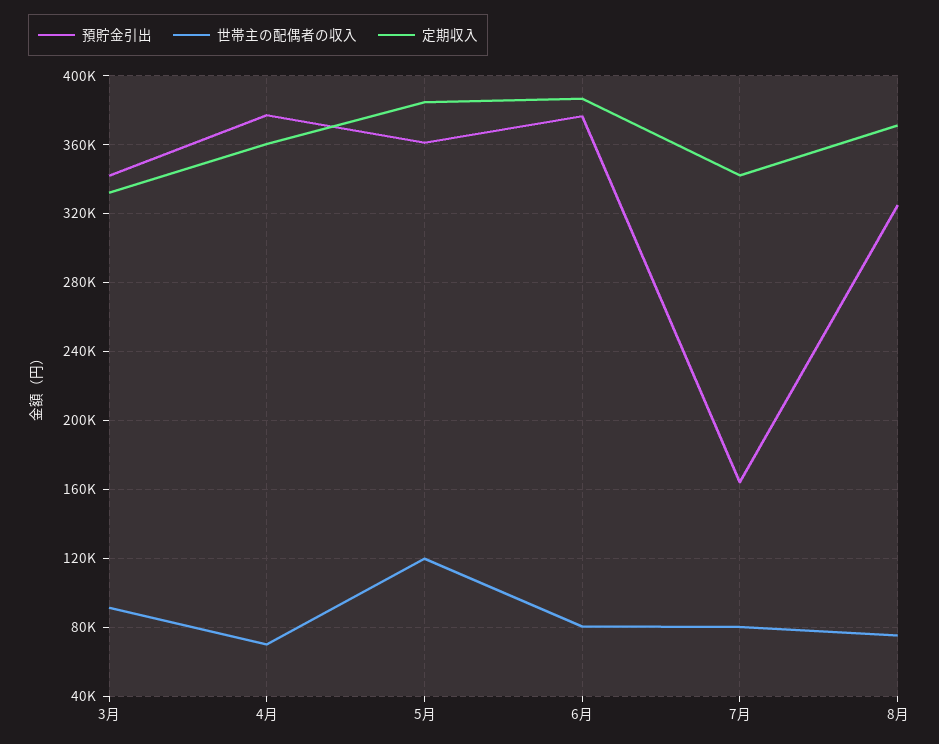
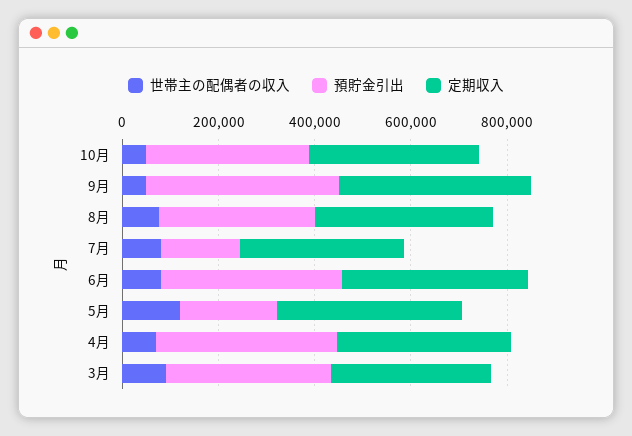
預貯金引出, 5月: 360000 -> 200000
世帯主の配偶者の収入, 10月: none -> 50000
預貯金引出, 10月: none -> 350000
定期収入, 10月: none -> 350000
世帯主の配偶者の収入, 9月: none -> 50000
預貯金引出, 9月: none -> 400000
定期収入, 9月: none -> 400000

